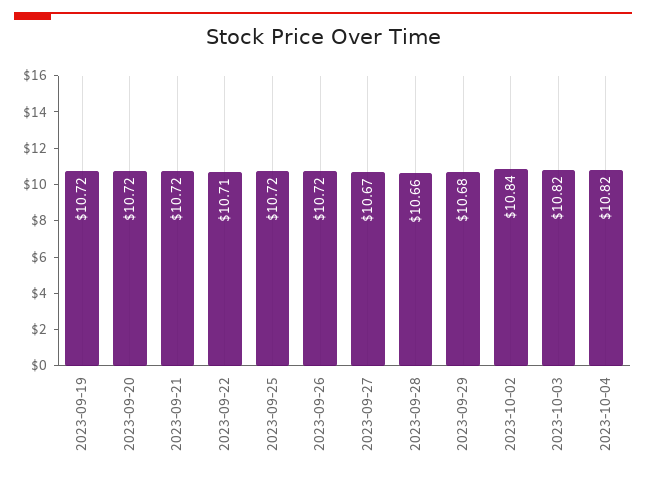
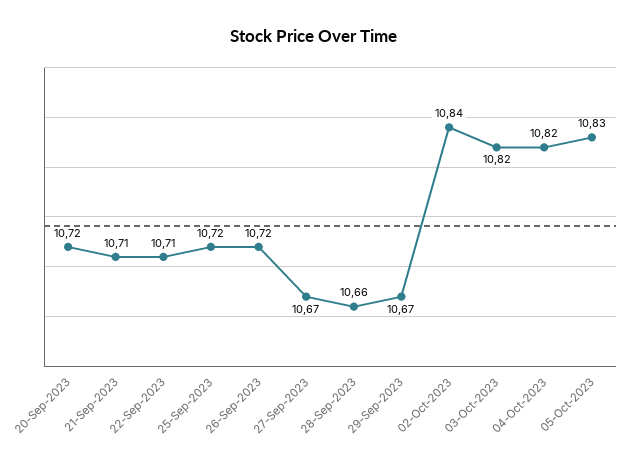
2023-09-19: 10.72 -> none
2023-09-21: 10.72 -> 10.71
2023-09-29: 10.68 -> 10.67
05-Oct-2023: none -> 10.83

